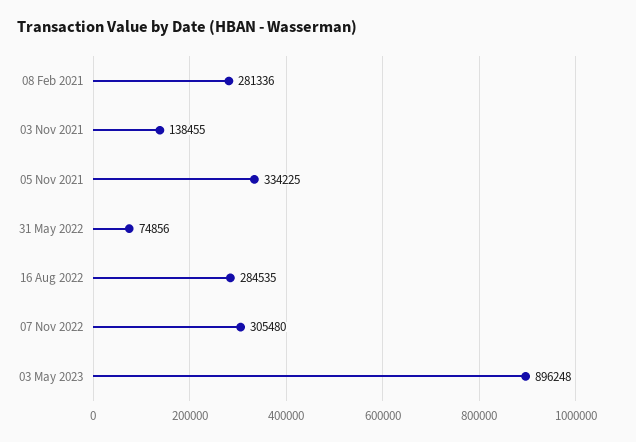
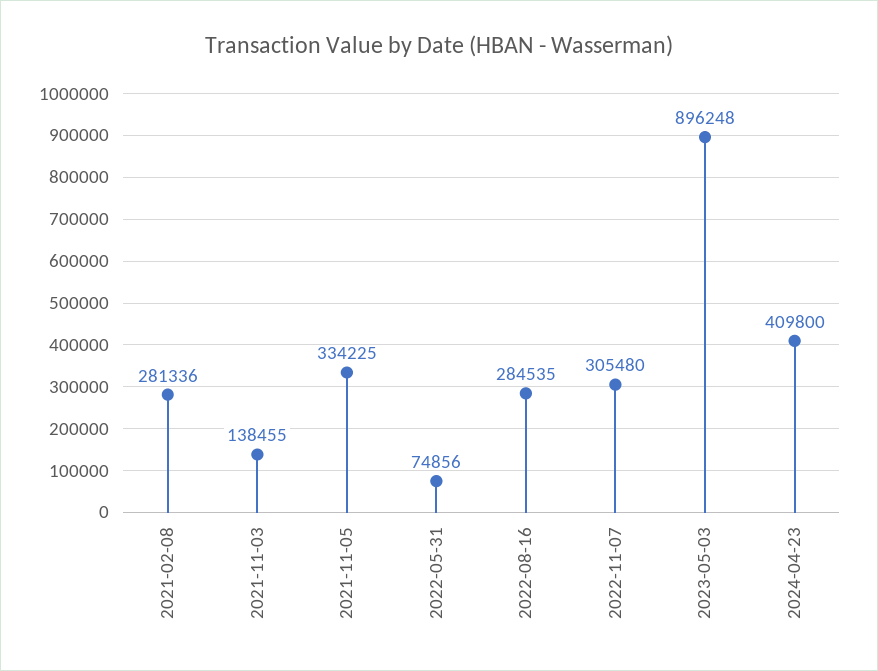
2024-04-23: none -> 409800

